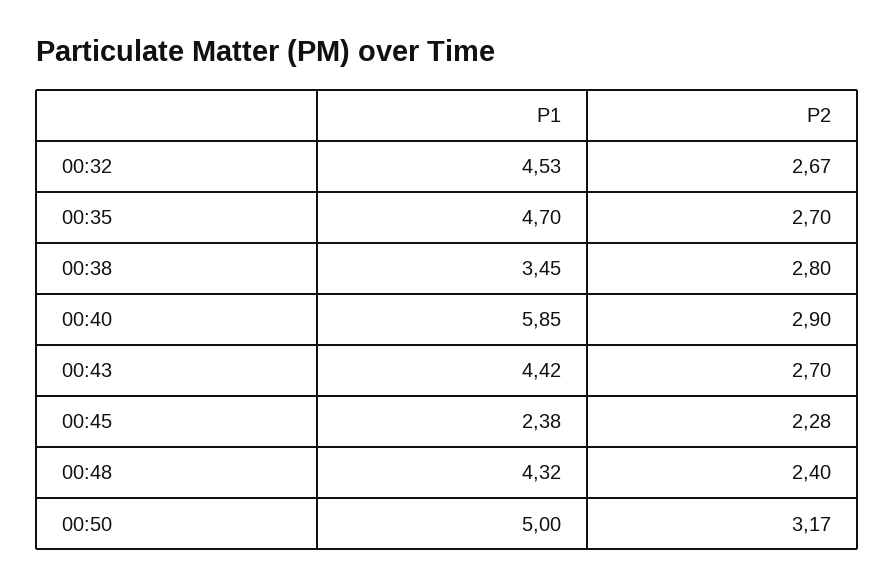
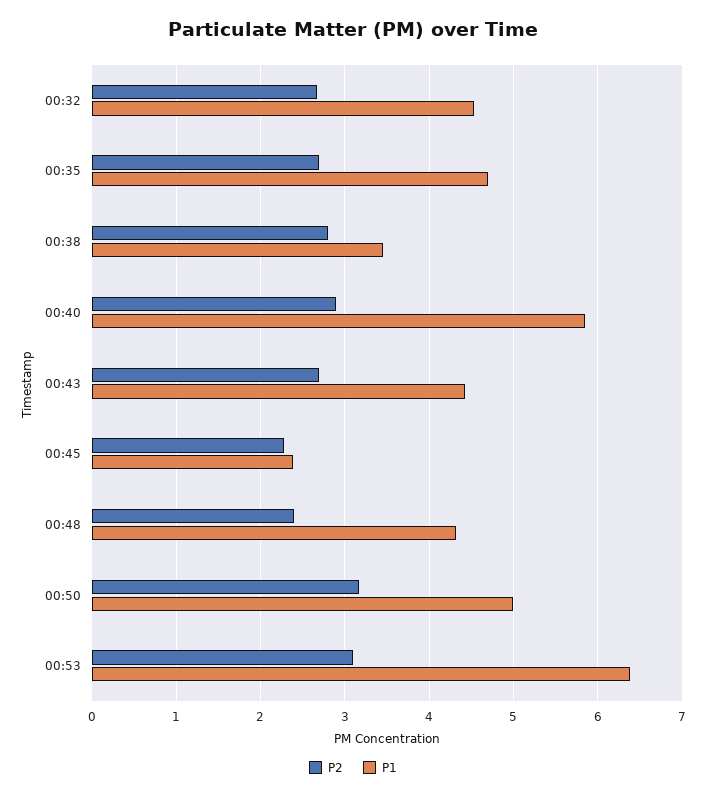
P2, 00:53: none -> 3.1
P1, 00:53: none -> 6.4

